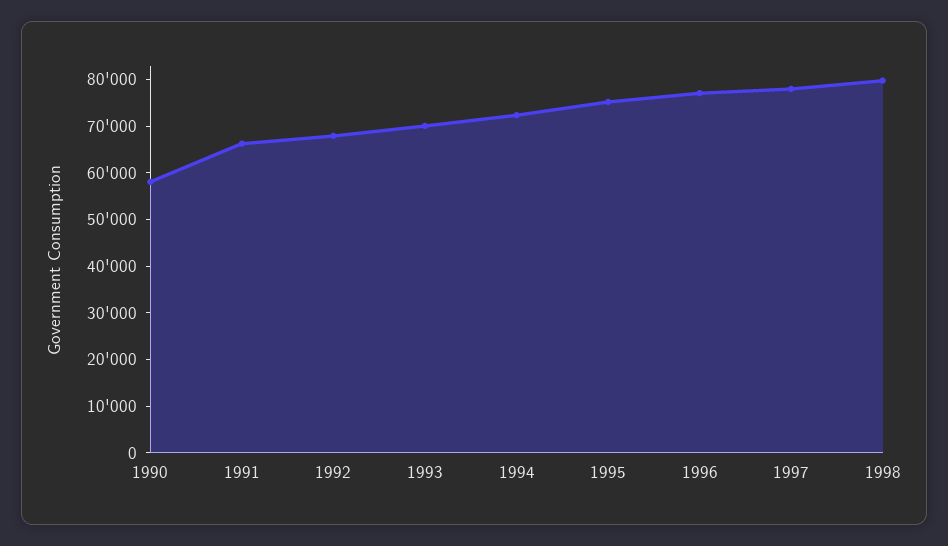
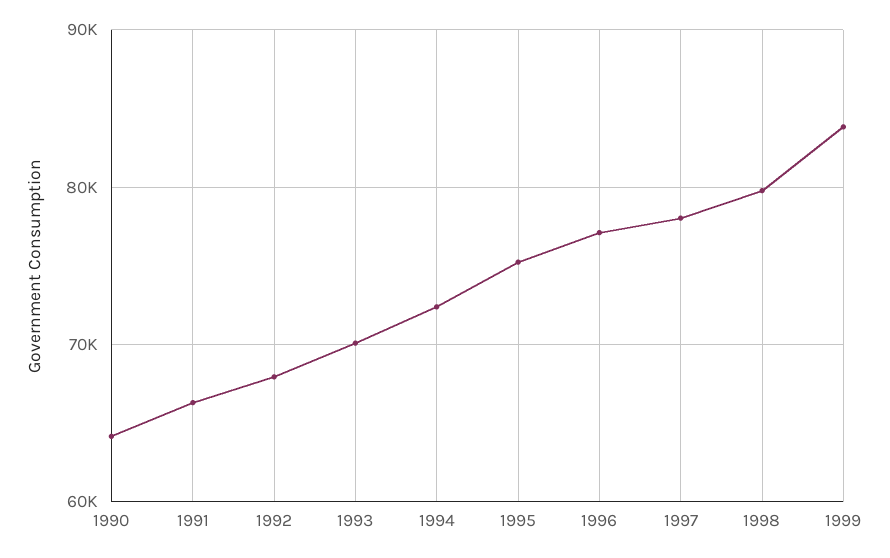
1990: 58000 -> 64000
1999: none -> 84000

